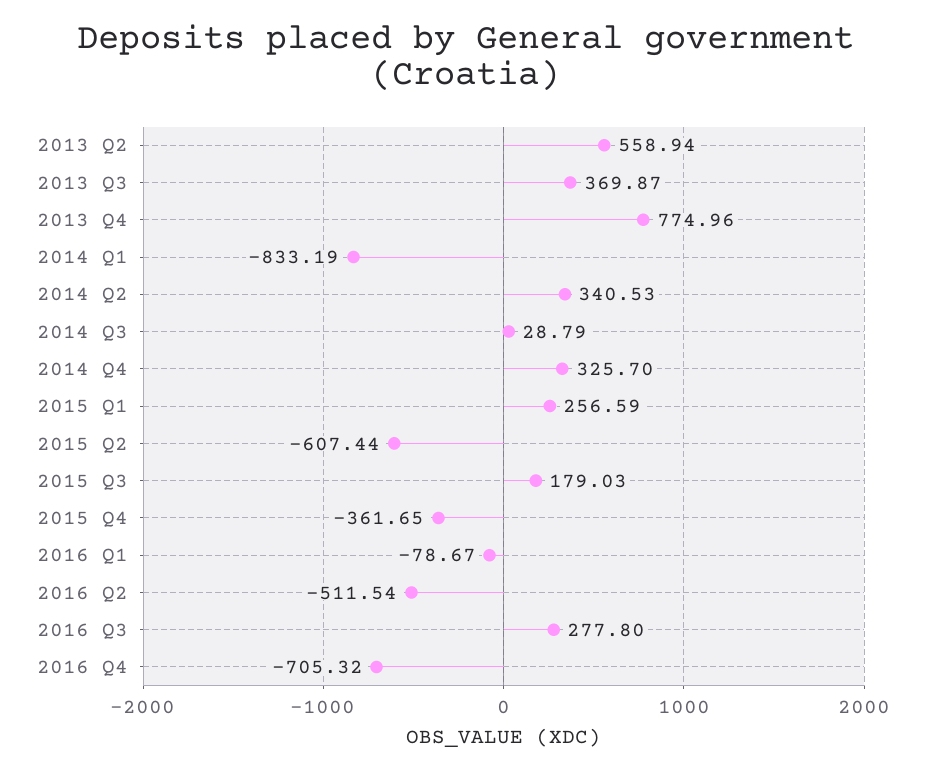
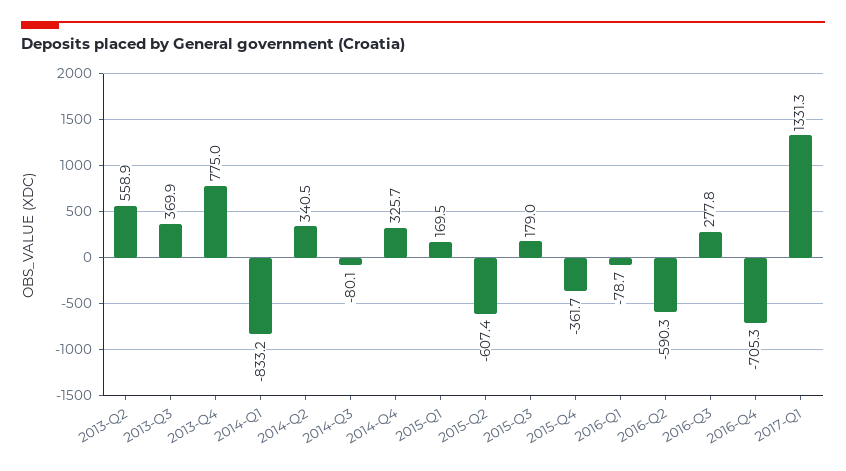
2014 Q3: 28.79 -> -80.1
2015 Q1: 256.59 -> 169.5
2016 Q2: -511.54 -> -590.3
2017-Q1: none -> 1331.3

